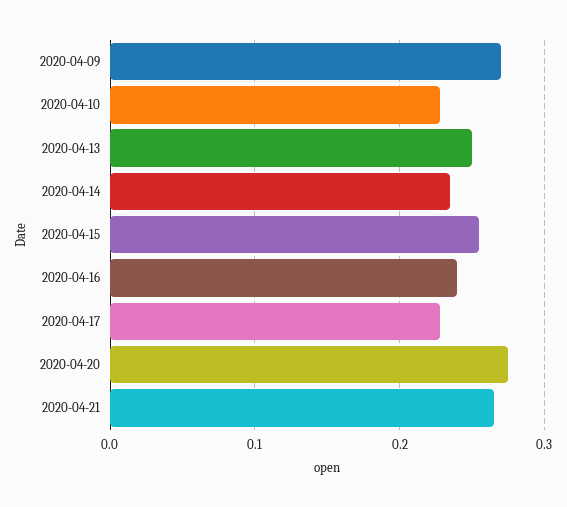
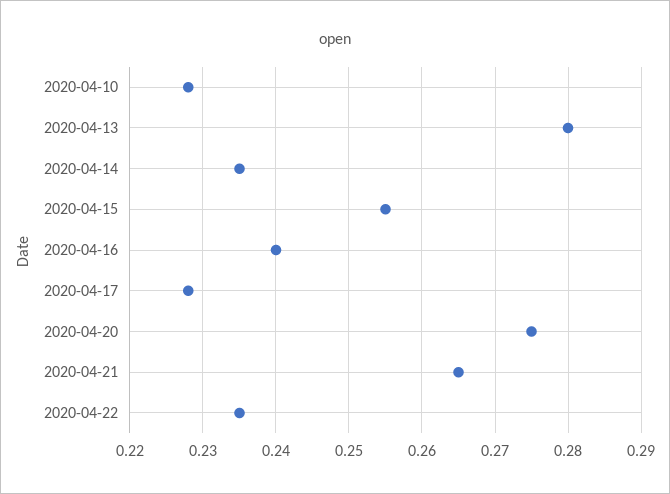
2020-04-09: 0.27 -> none
2020-04-13: 0.25 -> 0.28
2020-04-22: none -> 0.235

